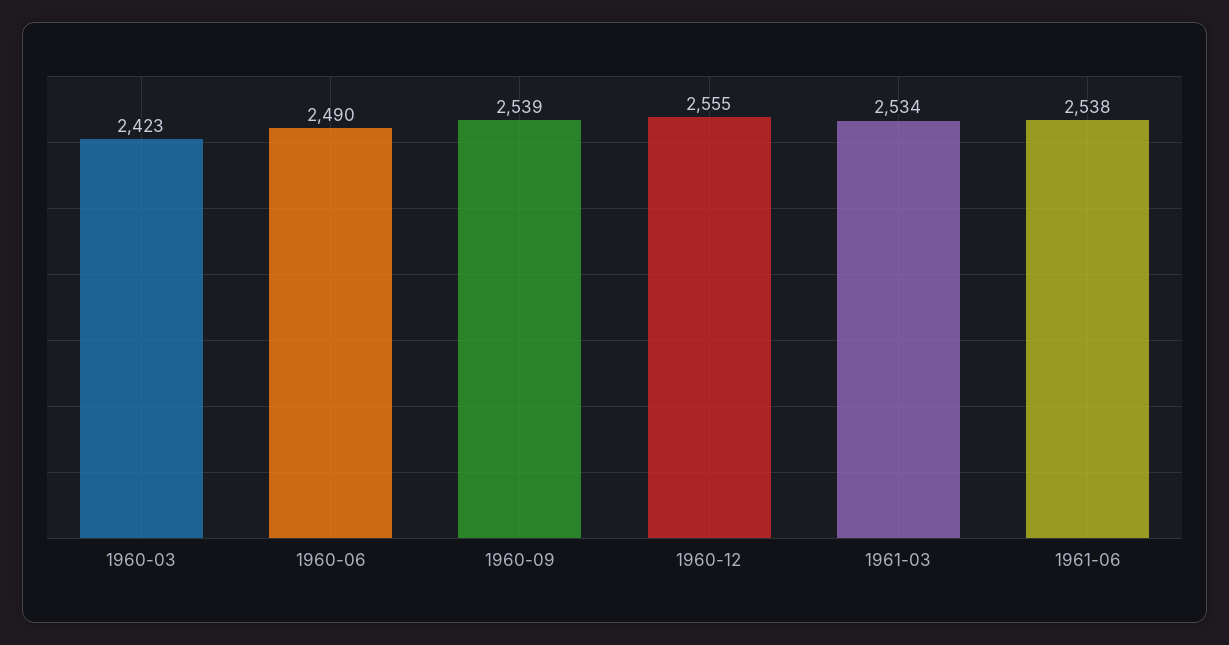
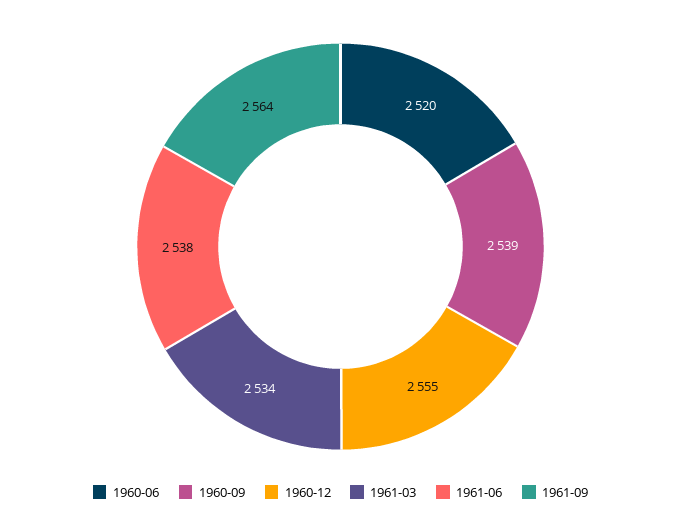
1960-03: 2423 -> none
1960-06: 2490 -> 2520
1961-09: none -> 2564

